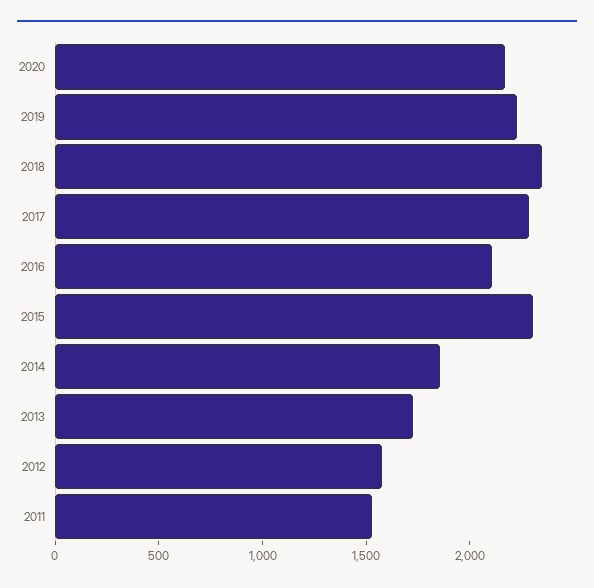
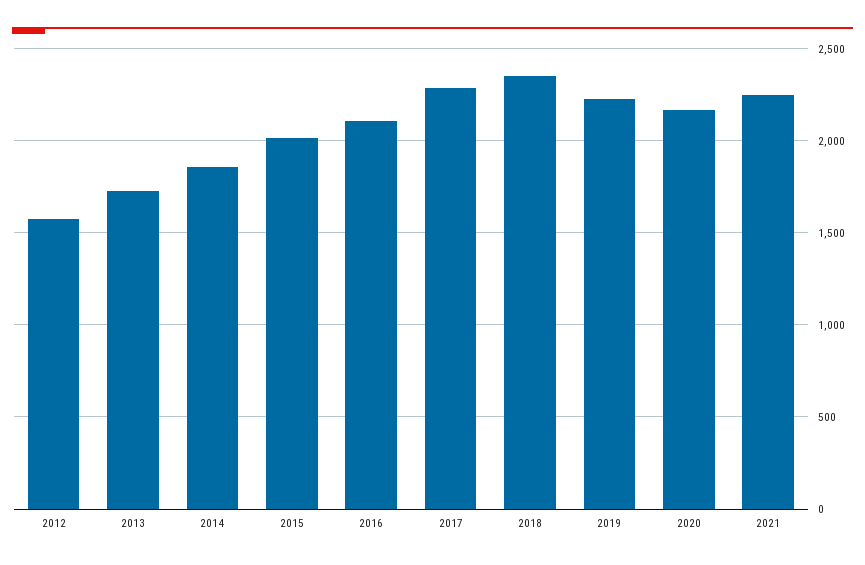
2015: 2300 -> 2000
2011: 1500 -> none
2021: none -> 2250

